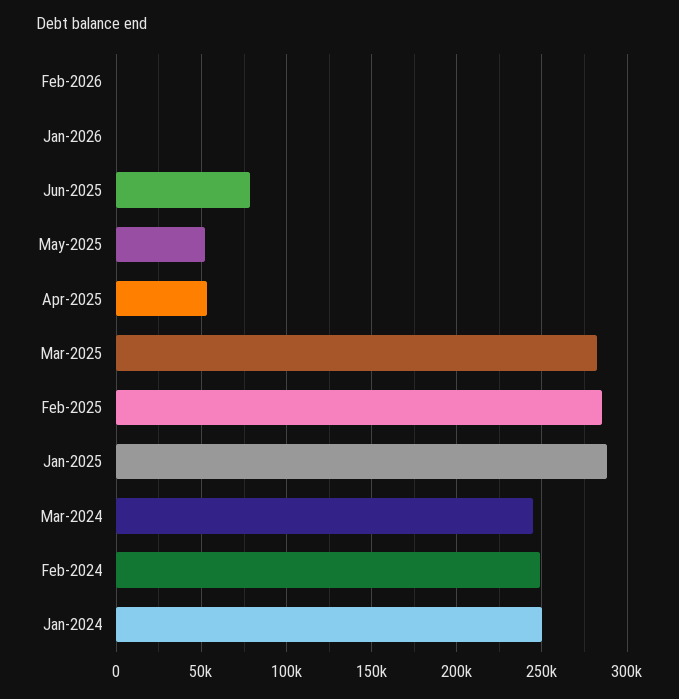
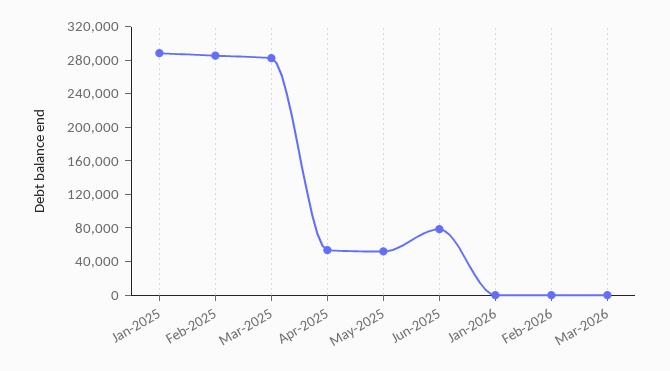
Mar-2024: 245000 -> none
Feb-2024: 250000 -> none
Jan-2024: 250000 -> none
Mar-2026: none -> 0

